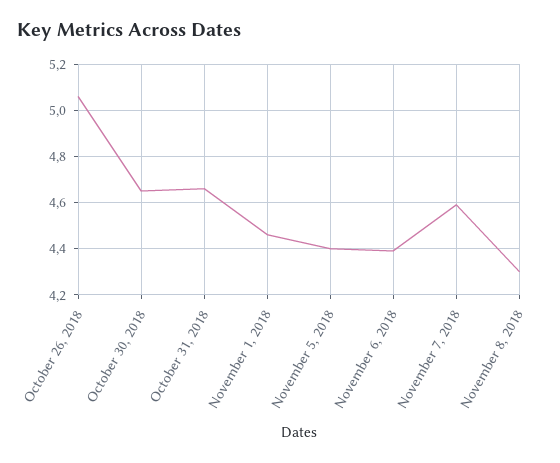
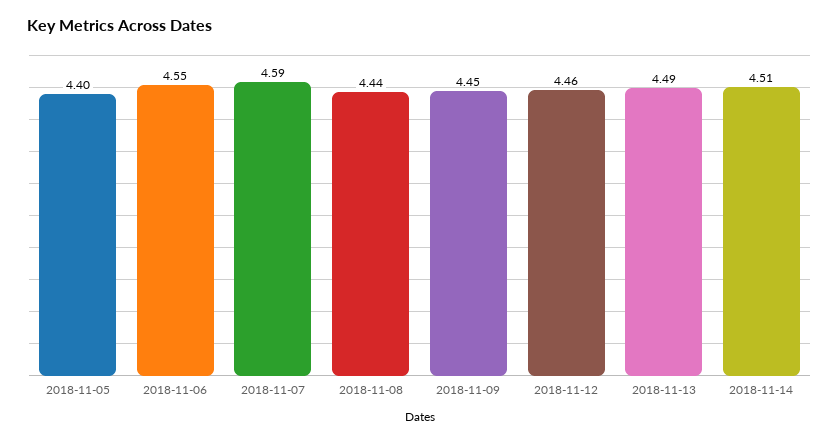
October 26, 2018: 5.05 -> none
October 30, 2018: 4.65 -> none
October 31, 2018: 4.65 -> none
November 1, 2018: 4.45 -> none
November 6, 2018: 4.4 -> 4.55
November 8, 2018: 4.3 -> 4.44
2018-11-09: none -> 4.45
2018-11-12: none -> 4.46
2018-11-13: none -> 4.49
2018-11-14: none -> 4.51

